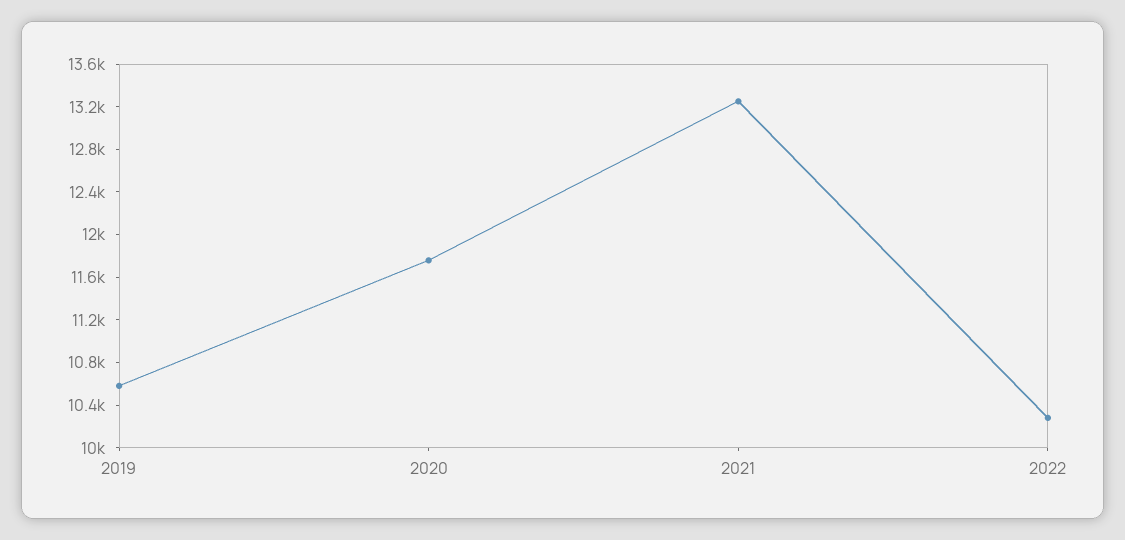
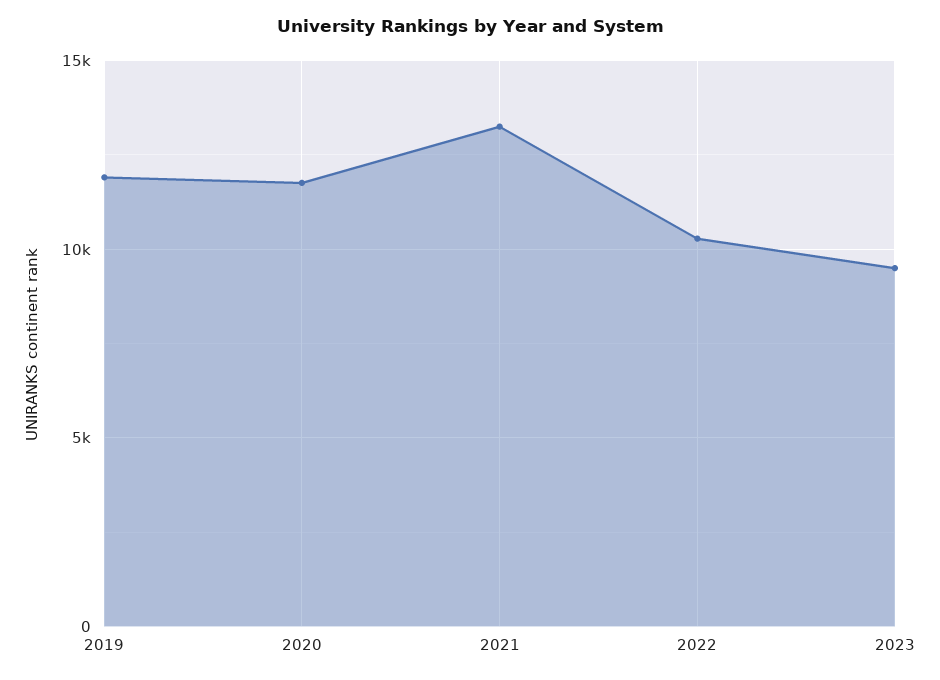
2019: 10600 -> 12000
2023: none -> 9500

